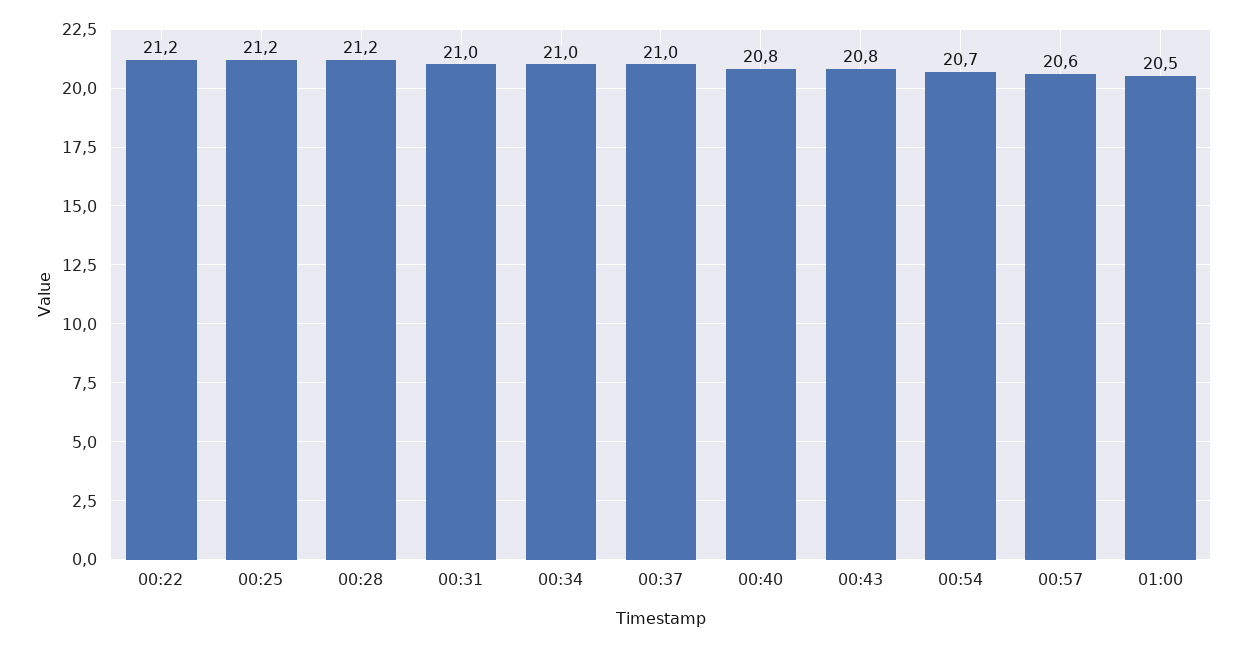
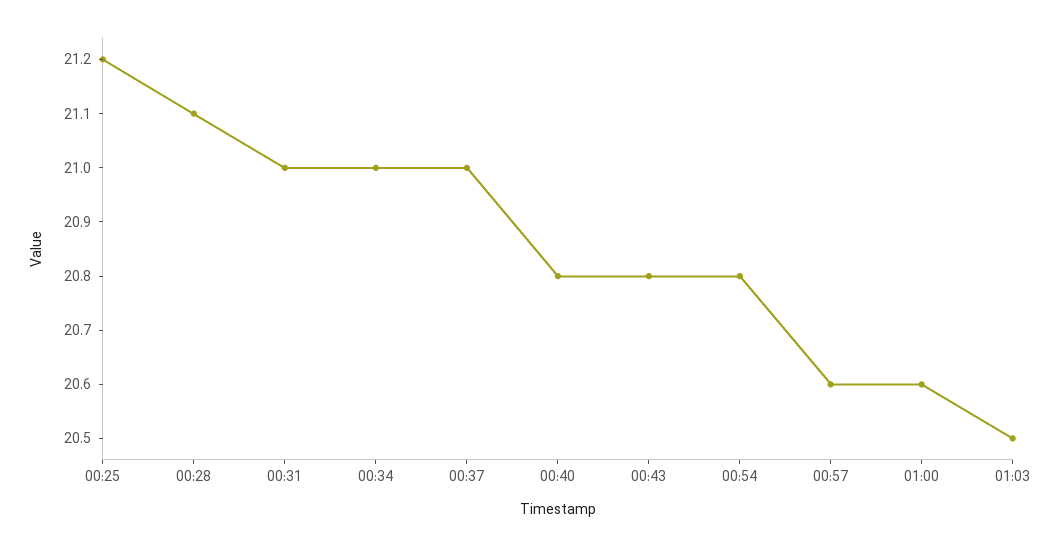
00:22: 21.2 -> none
00:28: 21.2 -> 21.1
00:54: 20.7 -> 20.8
01:00: 20.5 -> 20.6
01:03: none -> 20.5

